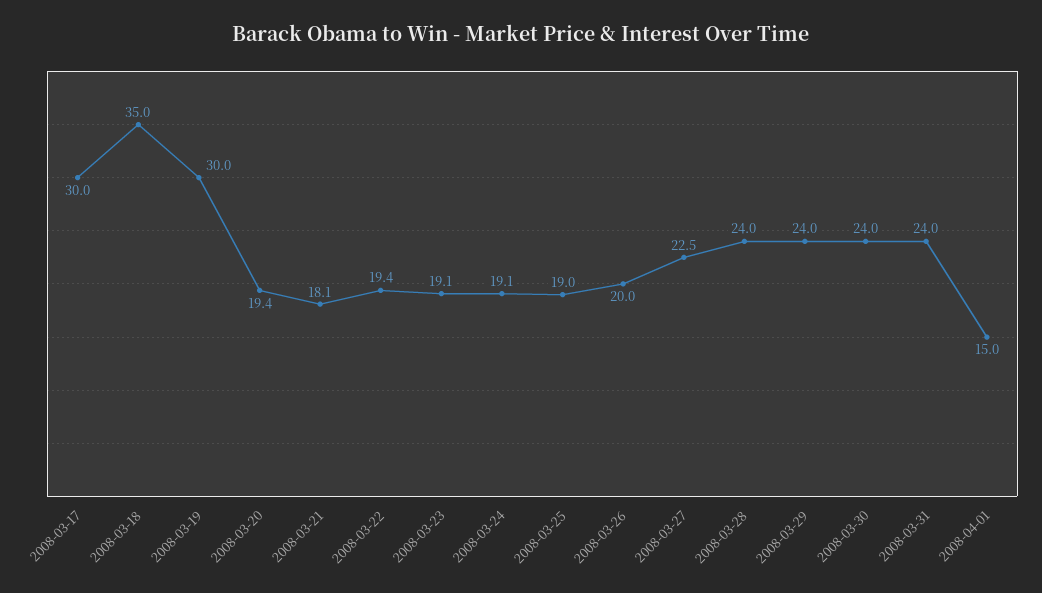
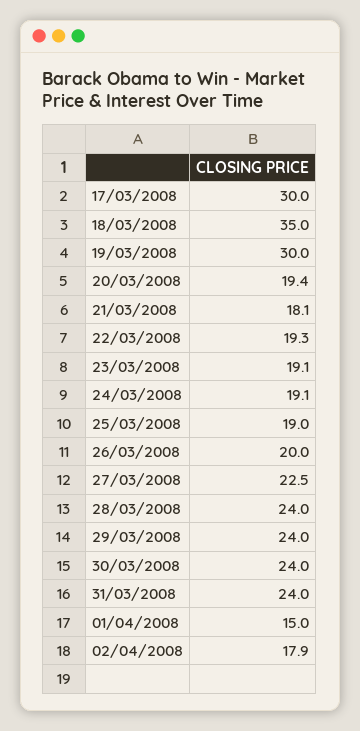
2008-03-22: 19.4 -> 19.3
02/04/2008: none -> 17.9

